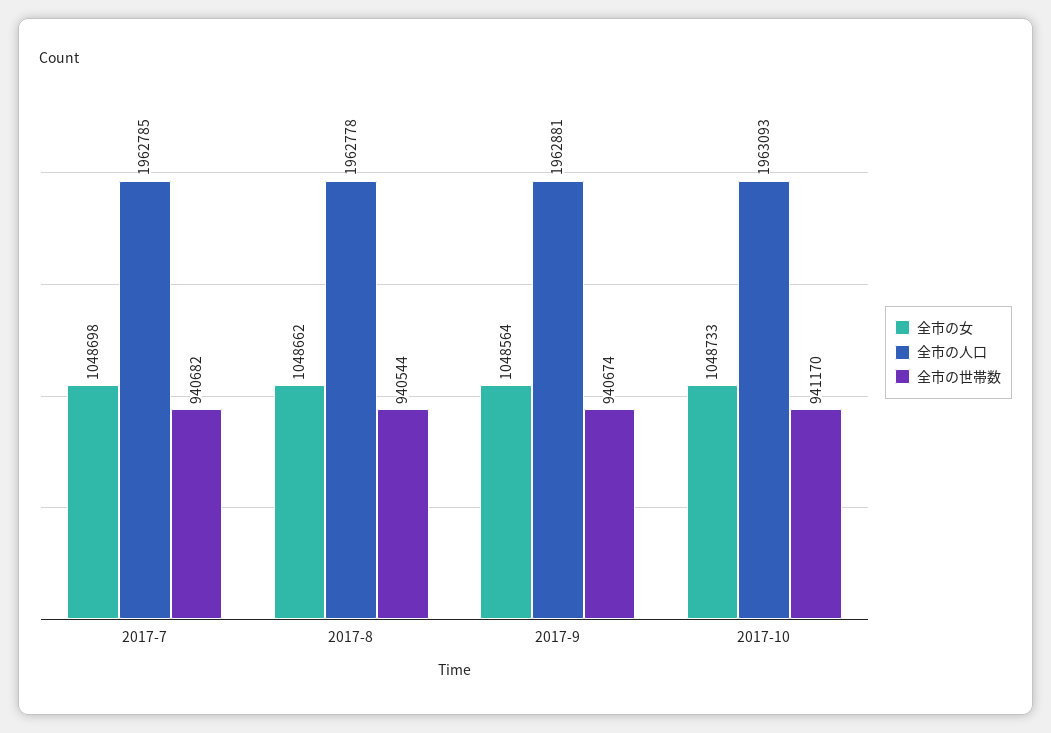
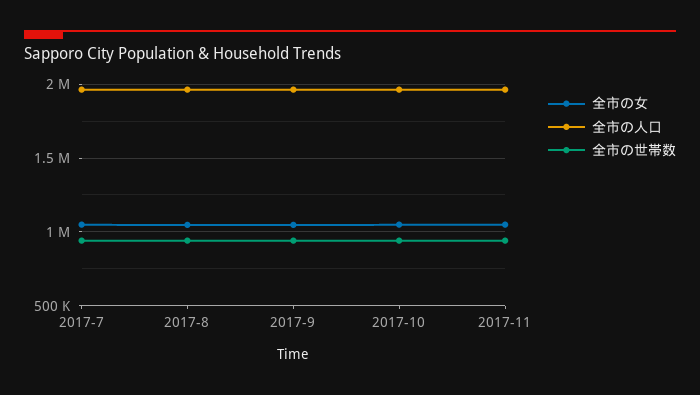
全市の女, 2017-11: none -> 1050000
全市の人口, 2017-11: none -> 1950000
全市の世帯数, 2017-11: none -> 950000

